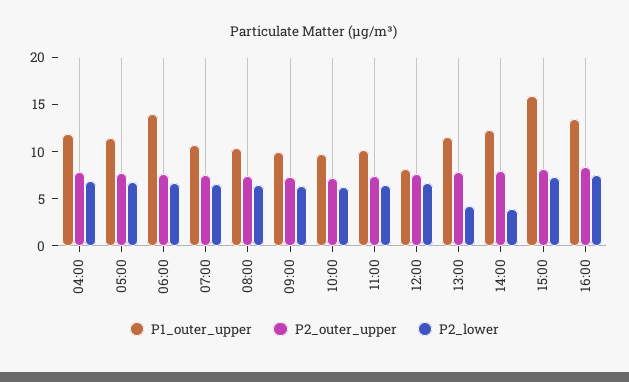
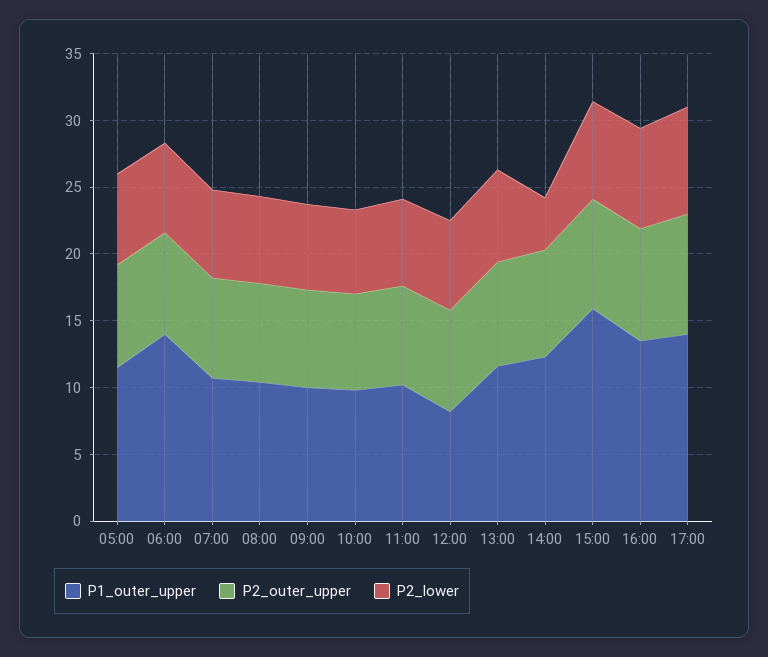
P1_outer_upper, 04:00: 12 -> none
P2_outer_upper, 04:00: 8 -> none
P2_lower, 04:00: 7 -> none
P2_lower, 13:00: 4 -> 7
P1_outer_upper, 17:00: none -> 14
P2_outer_upper, 17:00: none -> 9
P2_lower, 17:00: none -> 8

